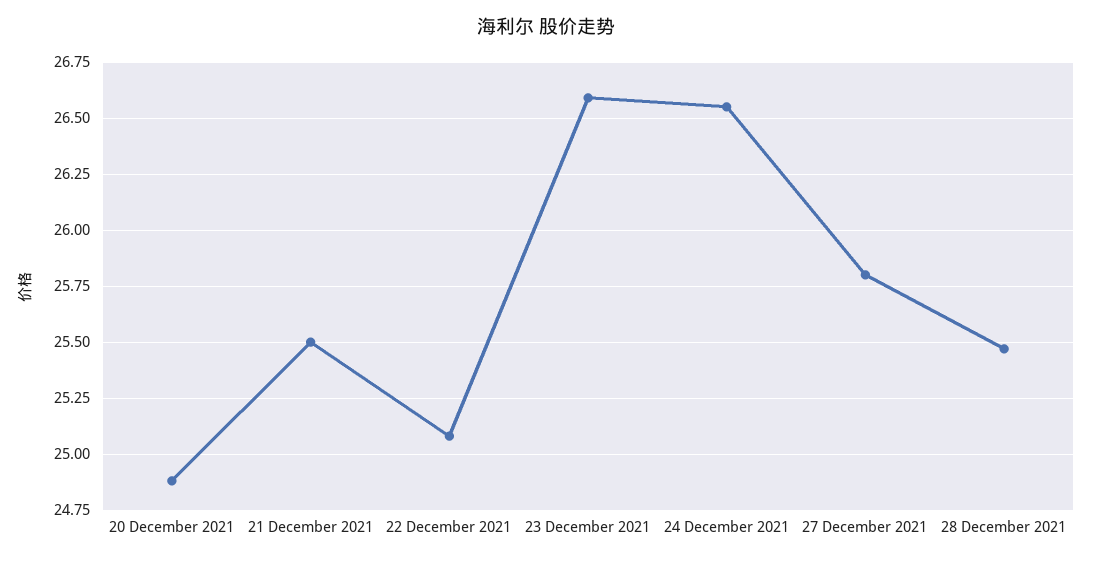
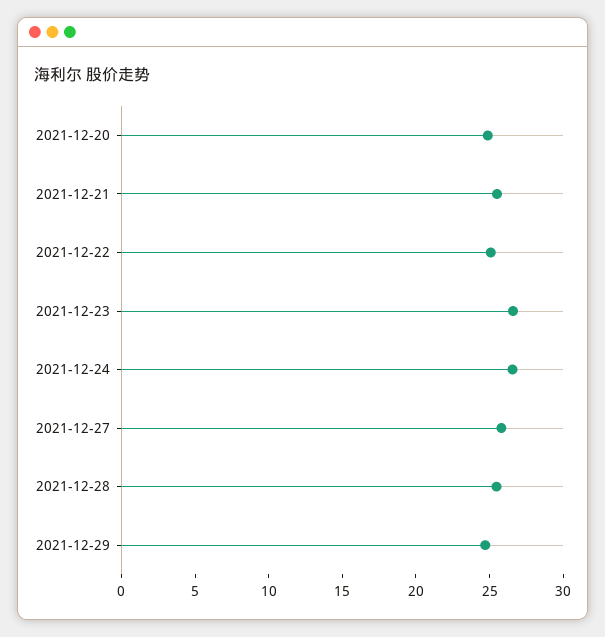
2021-12-29: none -> 25

